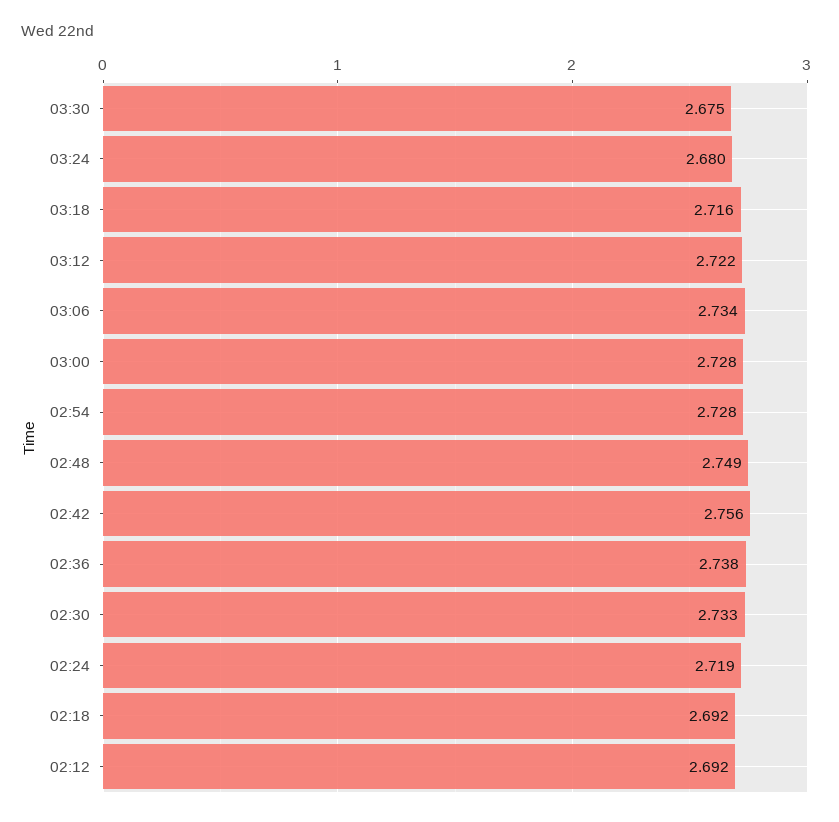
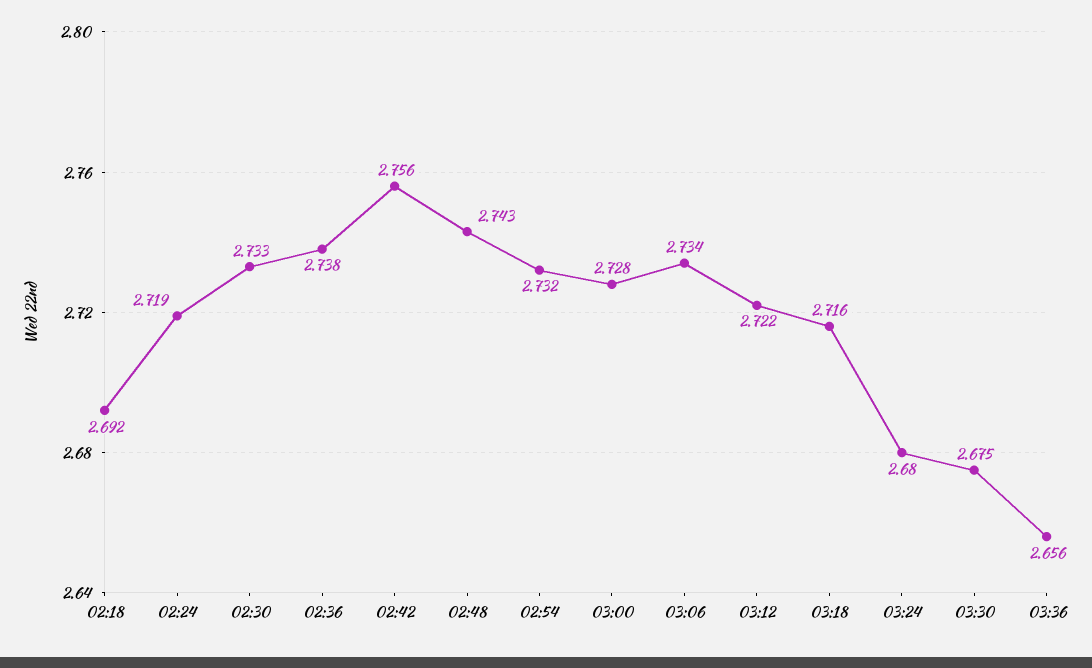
02:54: 2.728 -> 2.732
02:48: 2.749 -> 2.743
02:12: 2.692 -> none
03:36: none -> 2.656

